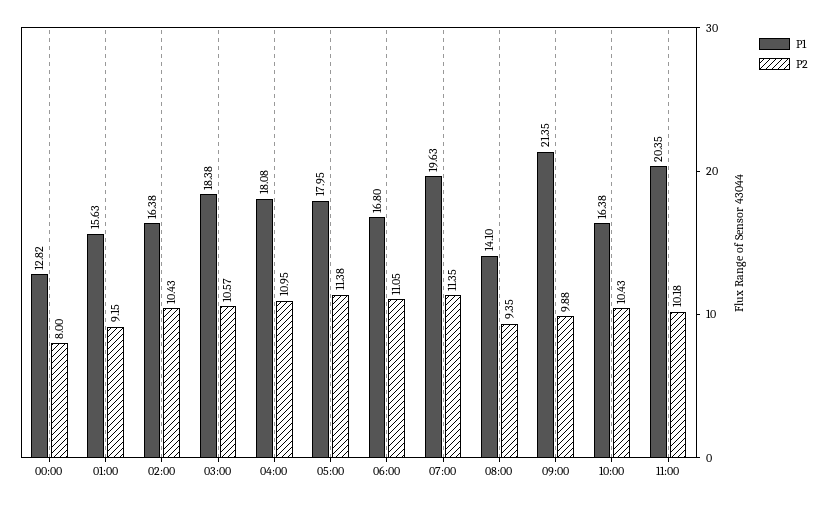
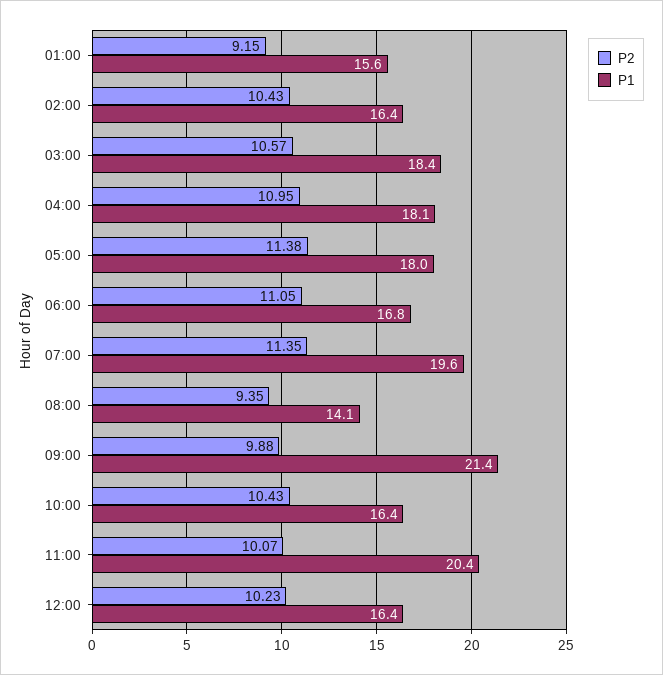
P1, 00:00: 12.82 -> none
P2, 00:00: 8 -> none
P2, 11:00: 10.18 -> 10.07
P2, 12:00: none -> 10.23
P1, 12:00: none -> 16.4

